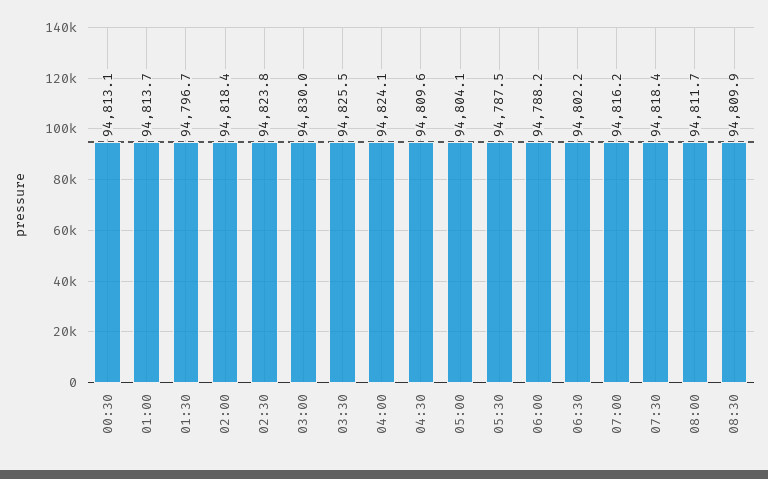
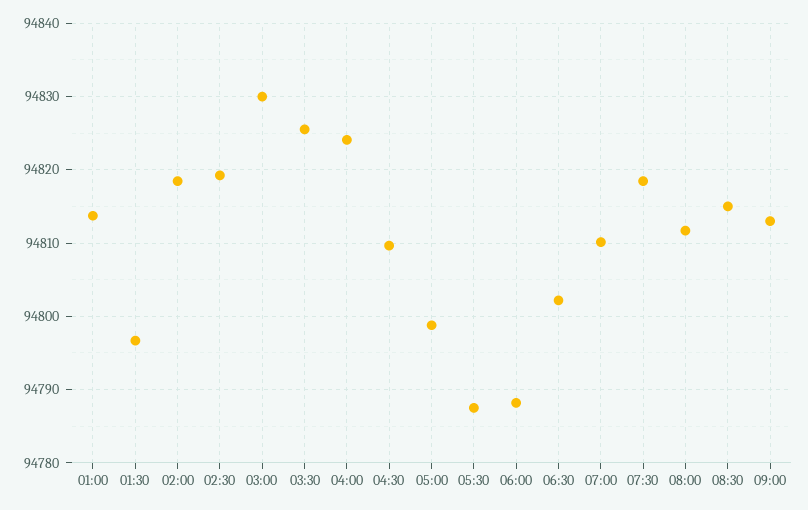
00:30: 94813.1 -> none
02:30: 94823.8 -> 94819
05:00: 94804.1 -> 94799
07:00: 94816.2 -> 94810
08:30: 94809.9 -> 94815
09:00: none -> 94813

